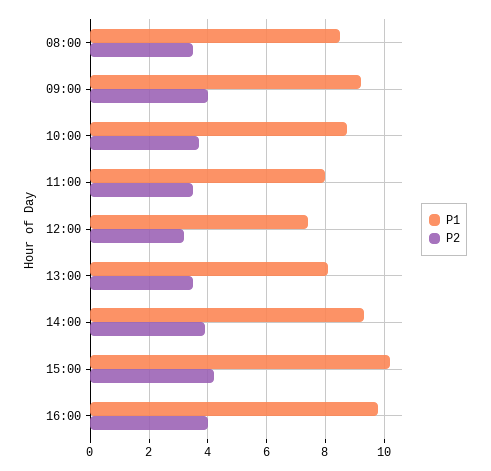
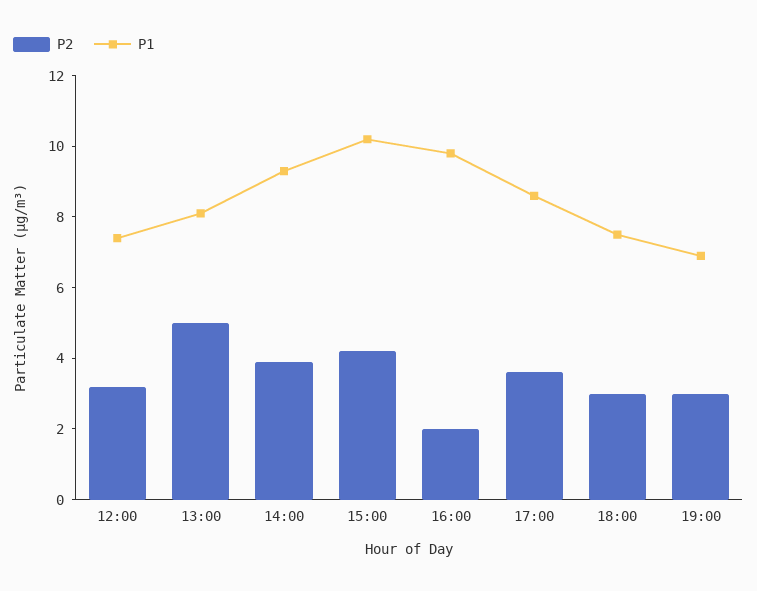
P1, 08:00: 8.5 -> none
P2, 08:00: 3.5 -> none
P1, 09:00: 9.25 -> none
P2, 09:00: 4 -> none
P1, 10:00: 8.75 -> none
P2, 10:00: 3.75 -> none
P1, 11:00: 8 -> none
P2, 11:00: 3.5 -> none
P2, 13:00: 3.5 -> 5
P2, 16:00: 4 -> 2
P2, 17:00: none -> 3.5
P1, 17:00: none -> 8.5
P2, 18:00: none -> 3
P1, 18:00: none -> 7.5
P2, 19:00: none -> 3
P1, 19:00: none -> 7

